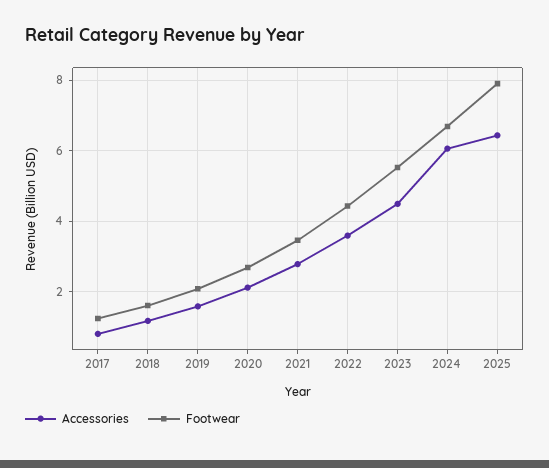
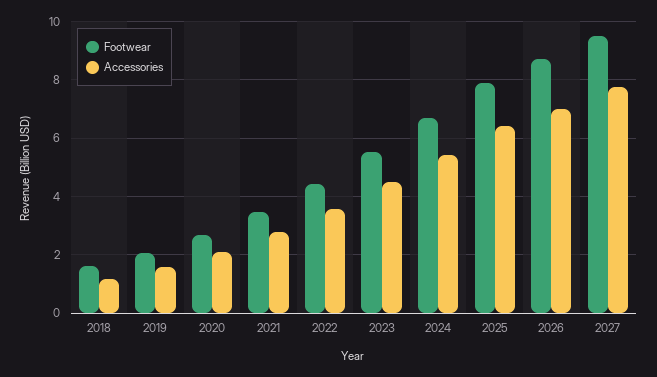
Accessories, 2017: 0.8 -> none
Footwear, 2017: 1.2 -> none
Accessories, 2024: 6 -> 5.5
Footwear, 2026: none -> 8.75
Accessories, 2026: none -> 7
Footwear, 2027: none -> 9.5
Accessories, 2027: none -> 7.75

